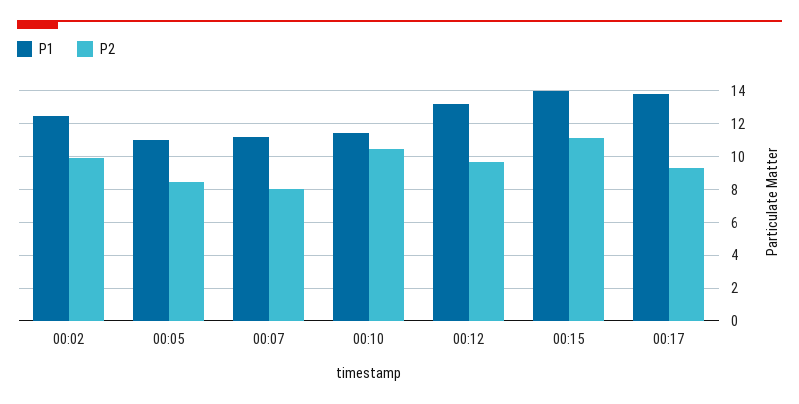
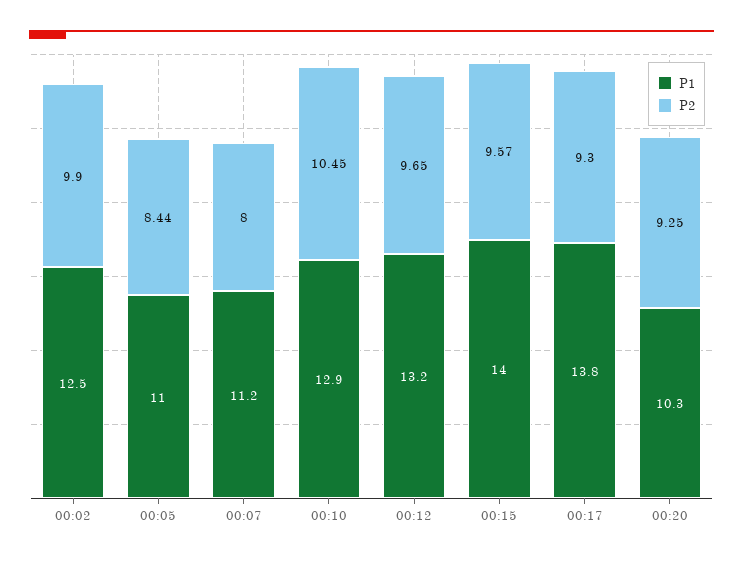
P1, 00:10: 11.5 -> 12.9
P2, 00:15: 11 -> 9.57
P1, 00:20: none -> 10.3
P2, 00:20: none -> 9.25

